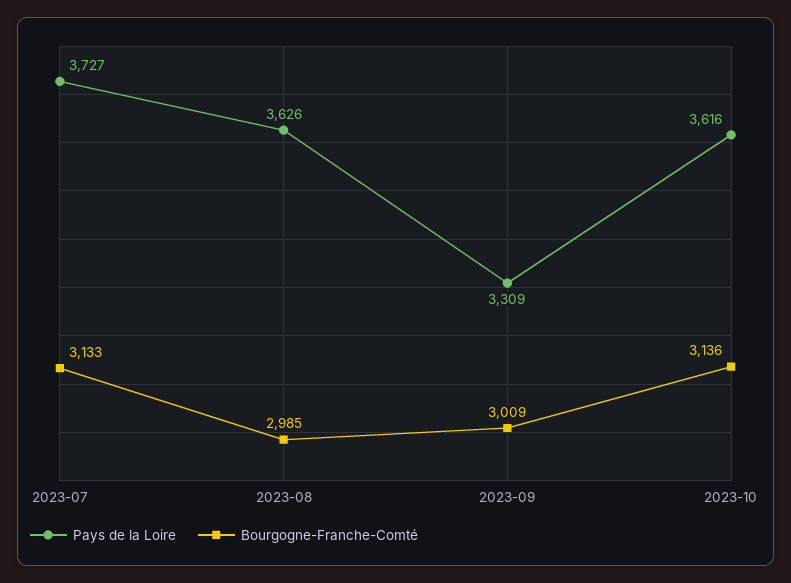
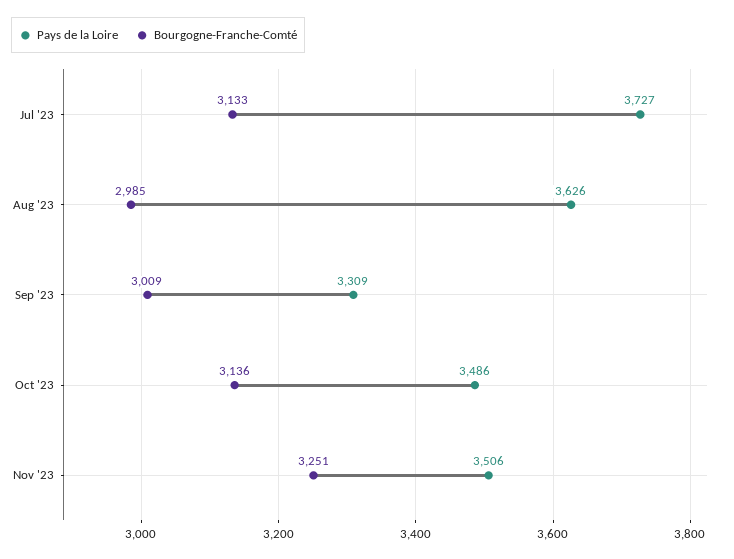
Pays de la Loire, 2023-10: 3616 -> 3486
Pays de la Loire, Nov '23: none -> 3506
Bourgogne-Franche-Comté, Nov '23: none -> 3251

